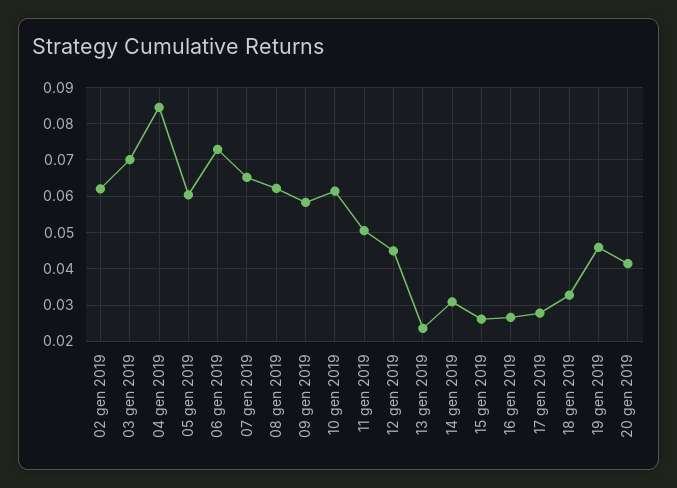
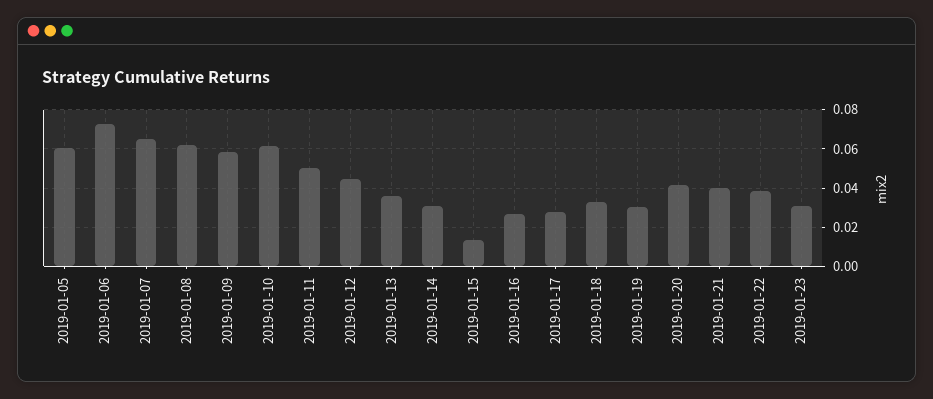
02 gen 2019: 0.062 -> none
03 gen 2019: 0.07 -> none
04 gen 2019: 0.084 -> none
13 gen 2019: 0.024 -> 0.035
15 gen 2019: 0.026 -> 0.015
19 gen 2019: 0.046 -> 0.03
2019-01-21: none -> 0.04
2019-01-22: none -> 0.04
2019-01-23: none -> 0.03

